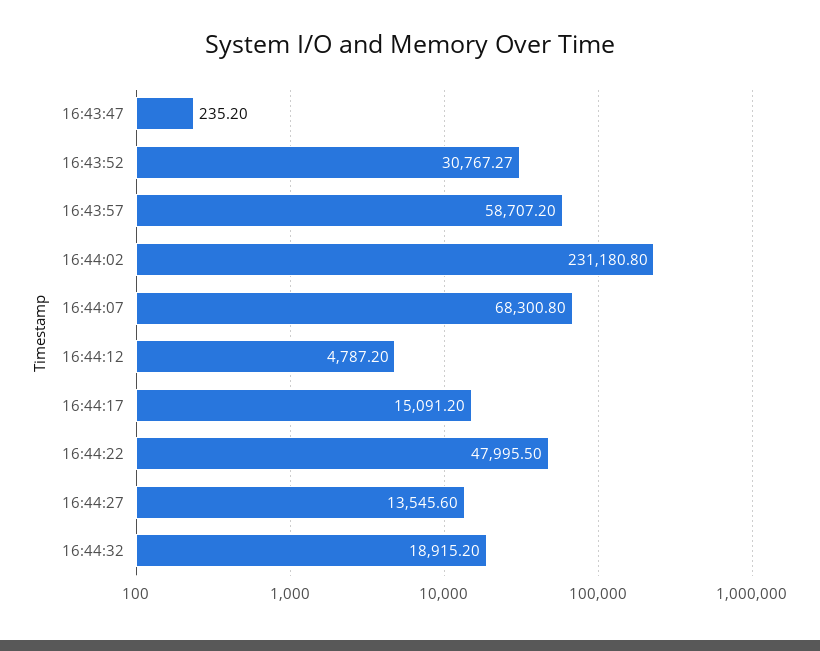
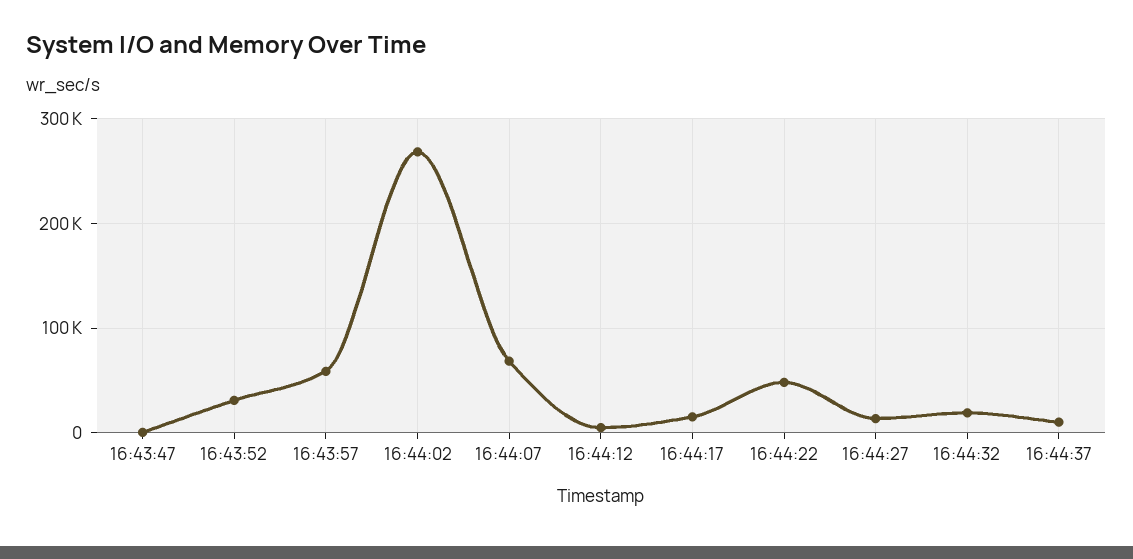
16:44:02: 231180.8 -> 270000
16:44:37: none -> 10000

